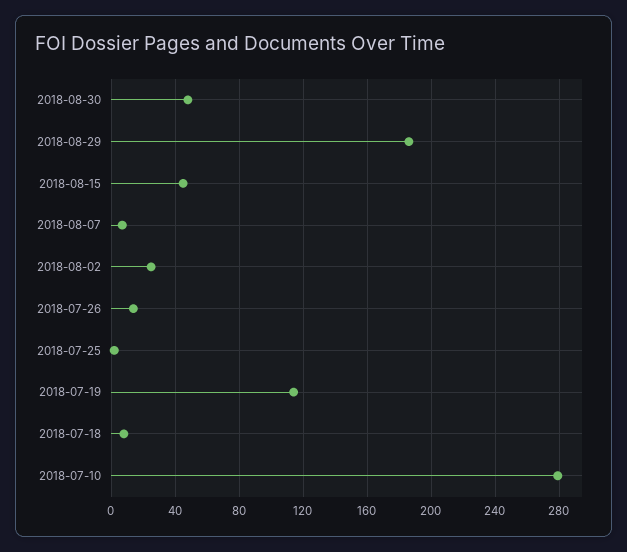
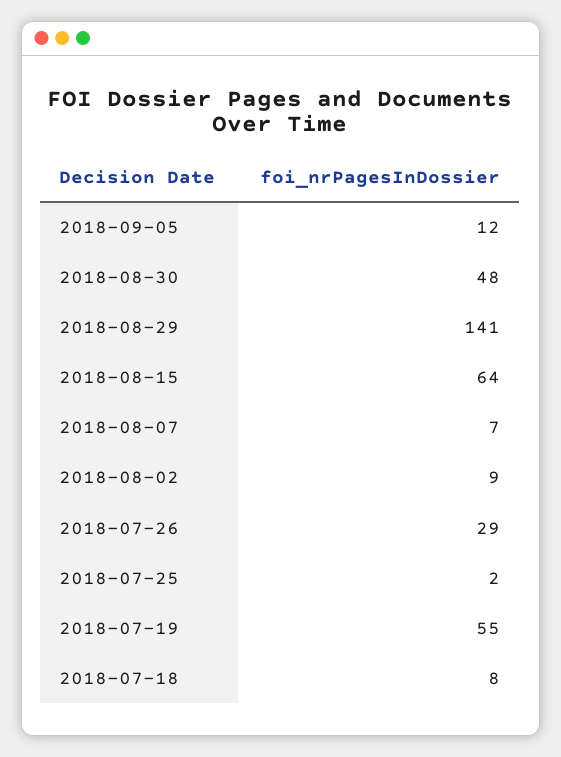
2018-08-29: 185 -> 141
2018-08-15: 45 -> 64
2018-08-02: 25 -> 9
2018-07-26: 15 -> 29
2018-07-19: 115 -> 55
2018-07-10: 280 -> none
2018-09-05: none -> 12

